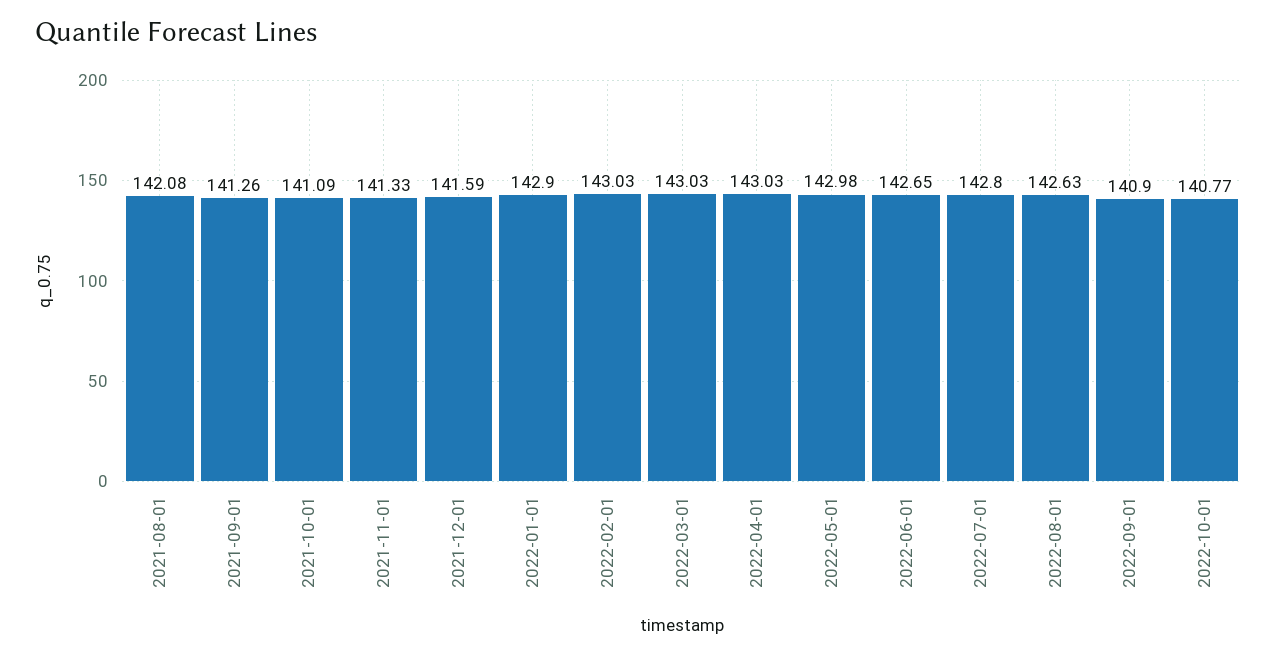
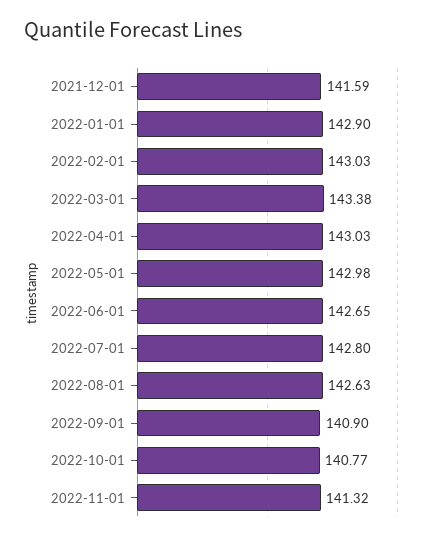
2021-08-01: 142.08 -> none
2021-09-01: 141.26 -> none
2021-10-01: 141.09 -> none
2021-11-01: 141.33 -> none
2022-03-01: 143.03 -> 143.38
2022-11-01: none -> 141.32

